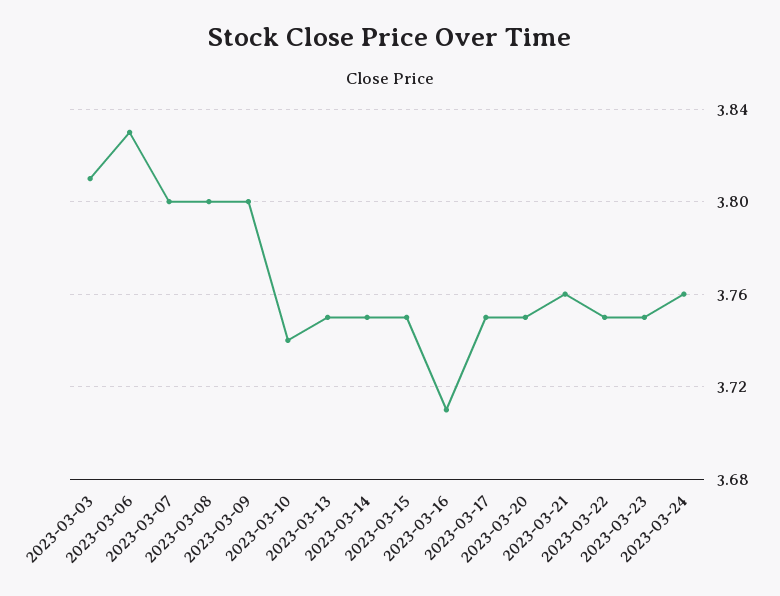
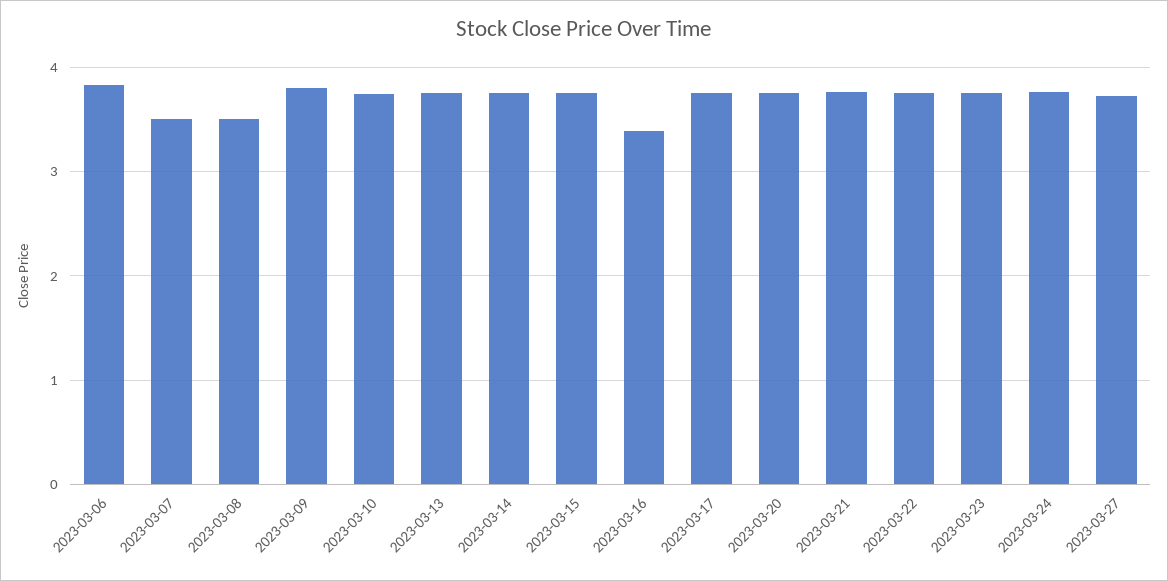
2023-03-03: 3.81 -> none
2023-03-07: 3.8 -> 3.5
2023-03-08: 3.8 -> 3.5
2023-03-16: 3.71 -> 3.4
2023-03-27: none -> 3.7

